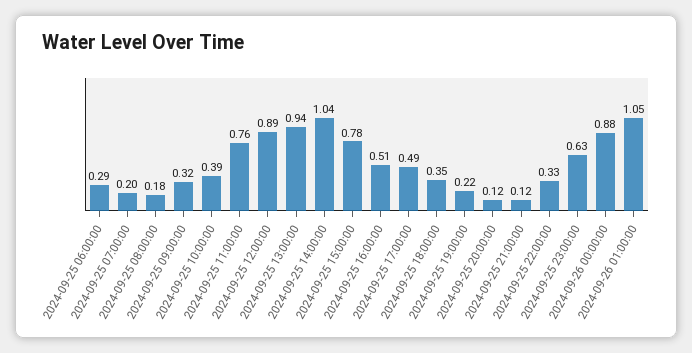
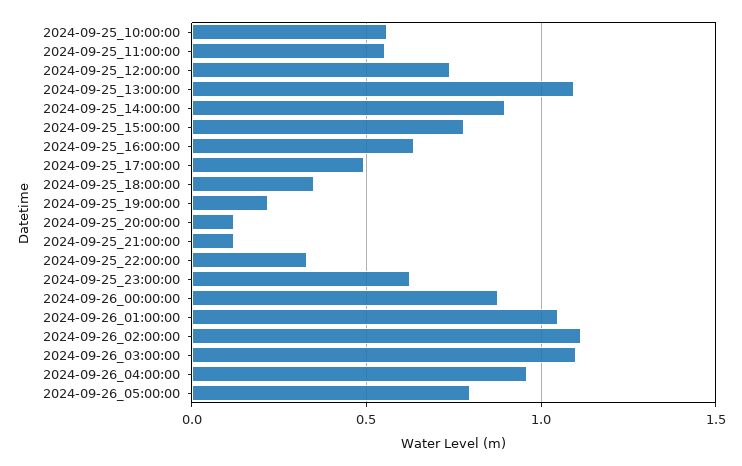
2024-09-25 06:00:00: 0.29 -> none
2024-09-25 07:00:00: 0.2 -> none
2024-09-25 08:00:00: 0.18 -> none
2024-09-25 09:00:00: 0.32 -> none
2024-09-25 10:00:00: 0.39 -> 0.55
2024-09-25 11:00:00: 0.76 -> 0.55
2024-09-25 12:00:00: 0.89 -> 0.75
2024-09-25 13:00:00: 0.94 -> 1.1
2024-09-25 14:00:00: 1.04 -> 0.9
2024-09-25 16:00:00: 0.51 -> 0.65
2024-09-26_02:00:00: none -> 1.1
2024-09-26_03:00:00: none -> 1.1
2024-09-26_04:00:00: none -> 0.95
2024-09-26_05:00:00: none -> 0.8

